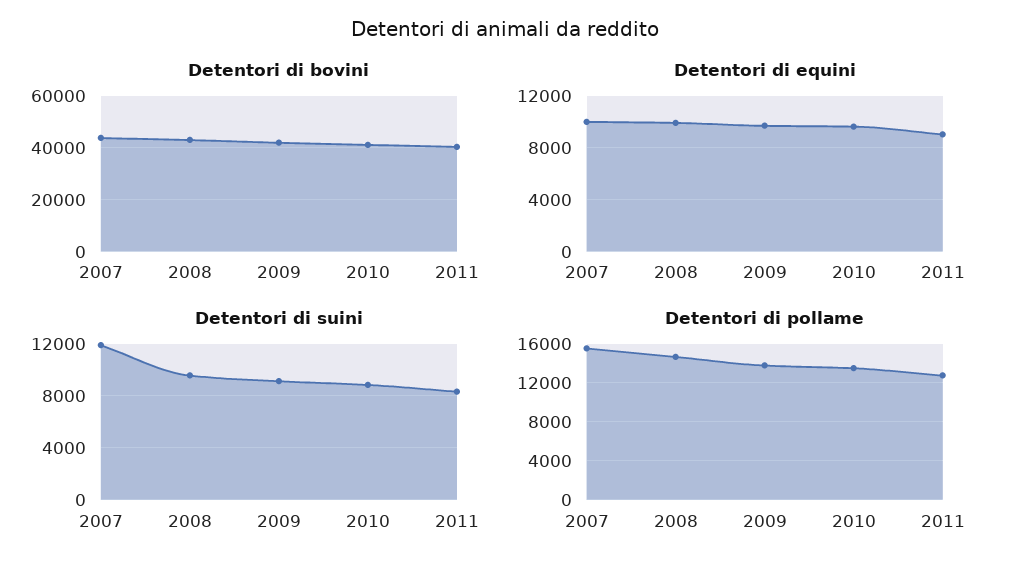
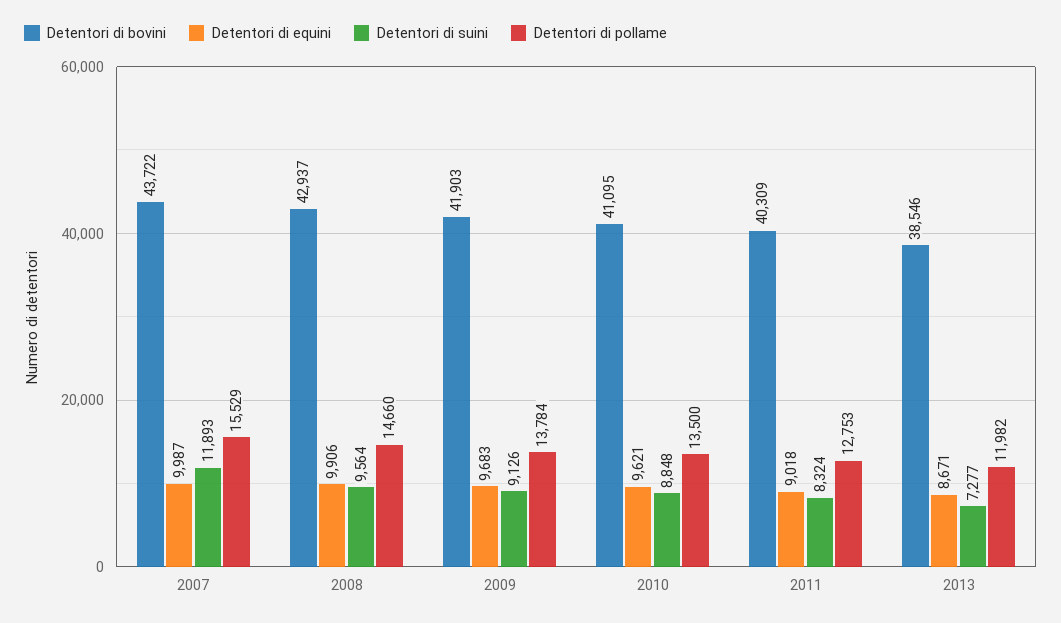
Detentori di bovini, 2013: none -> 38546
Detentori di equini, 2013: none -> 8671
Detentori di suini, 2013: none -> 7277
Detentori di pollame, 2013: none -> 11982

